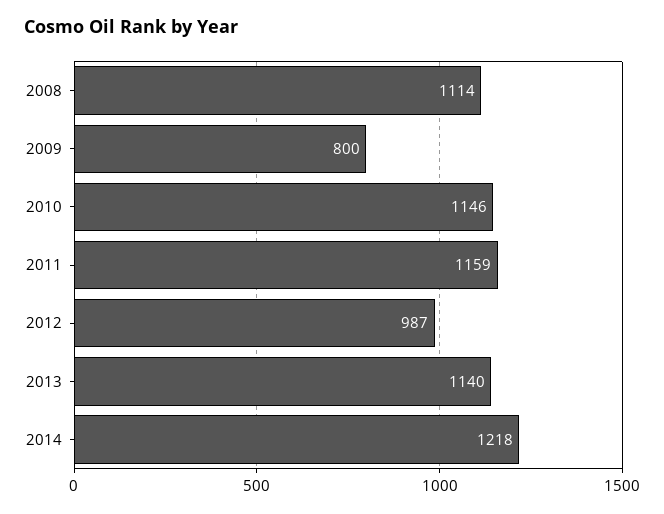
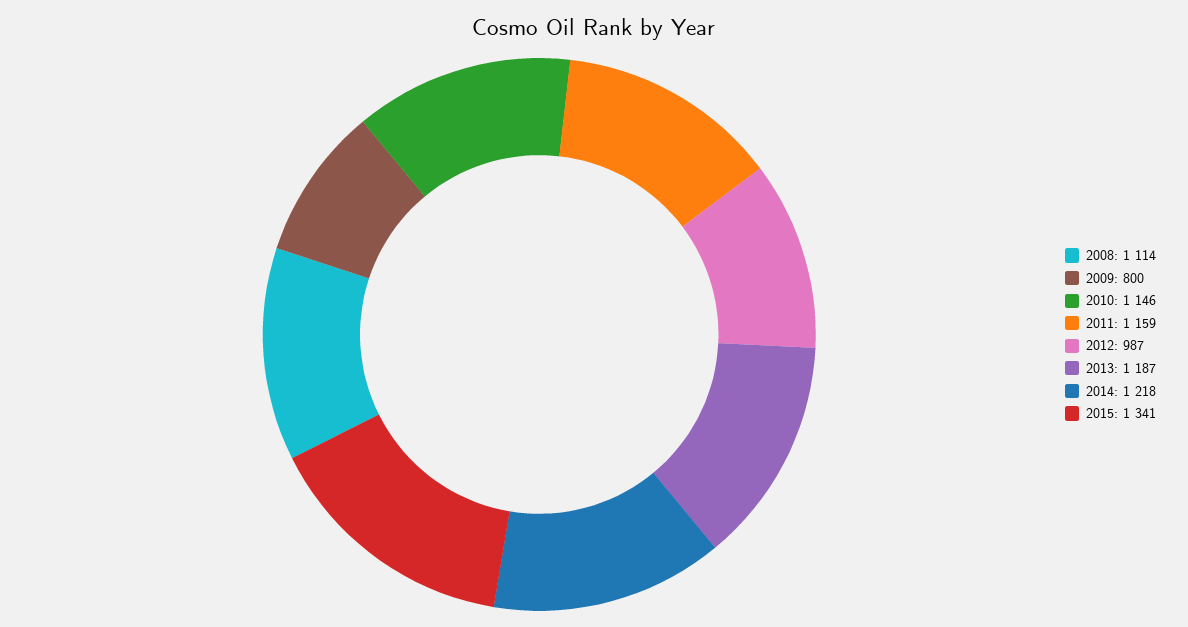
2013: 1140 -> 1187
2015: none -> 1341

